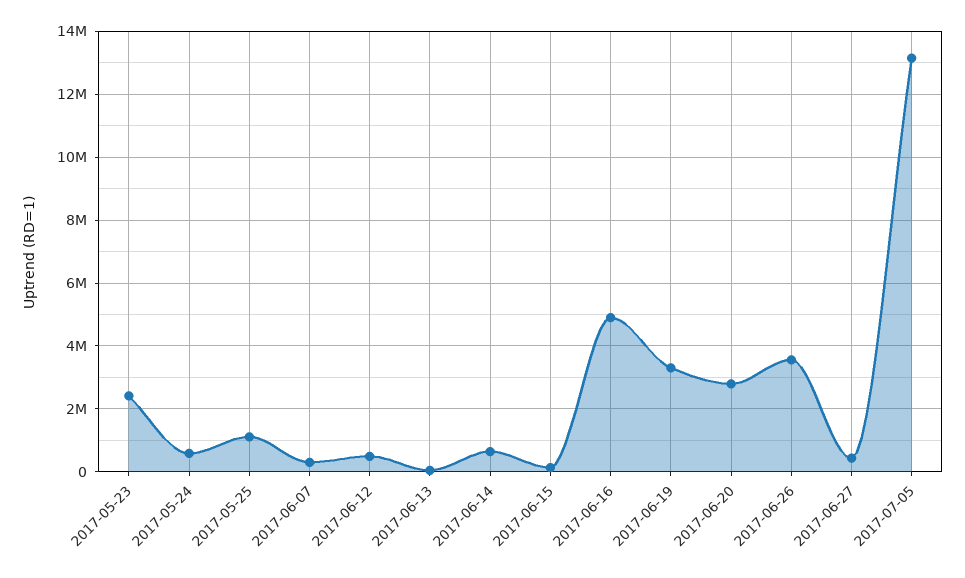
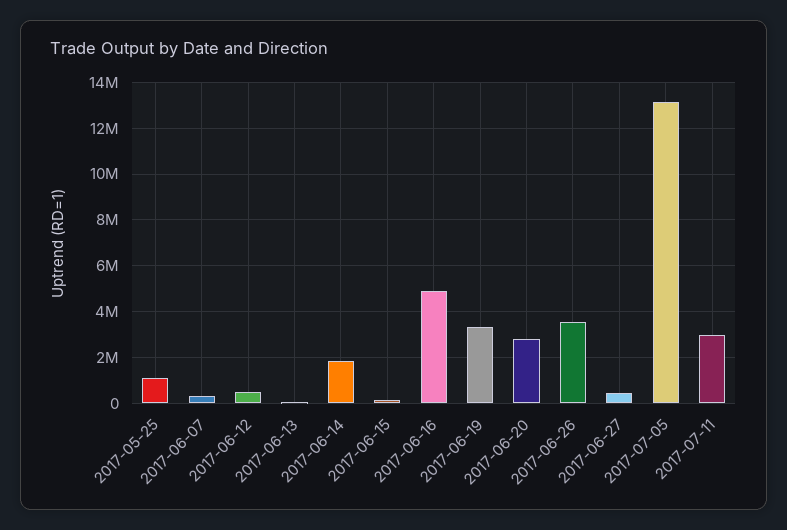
2017-05-23: 2400000 -> none
2017-05-24: 600000 -> none
2017-06-14: 600000 -> 2000000
2017-07-11: none -> 3000000

